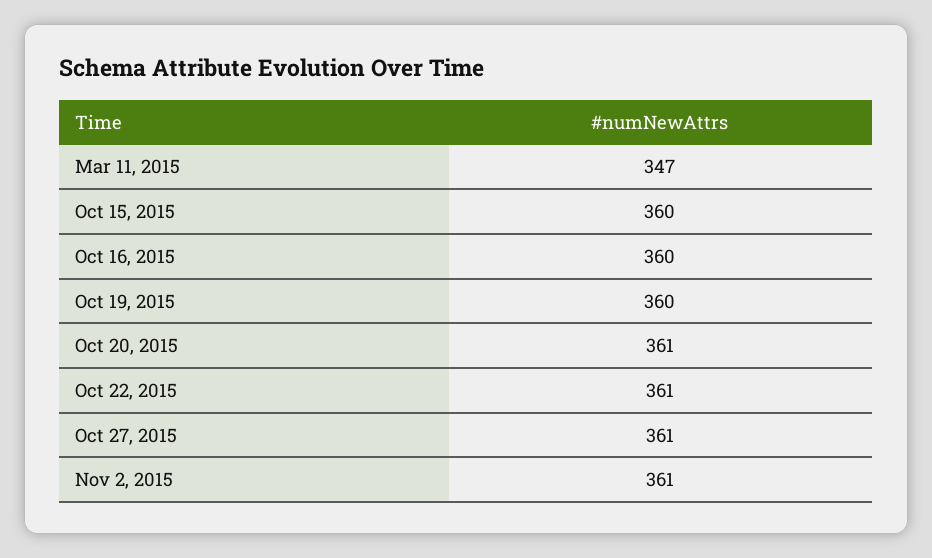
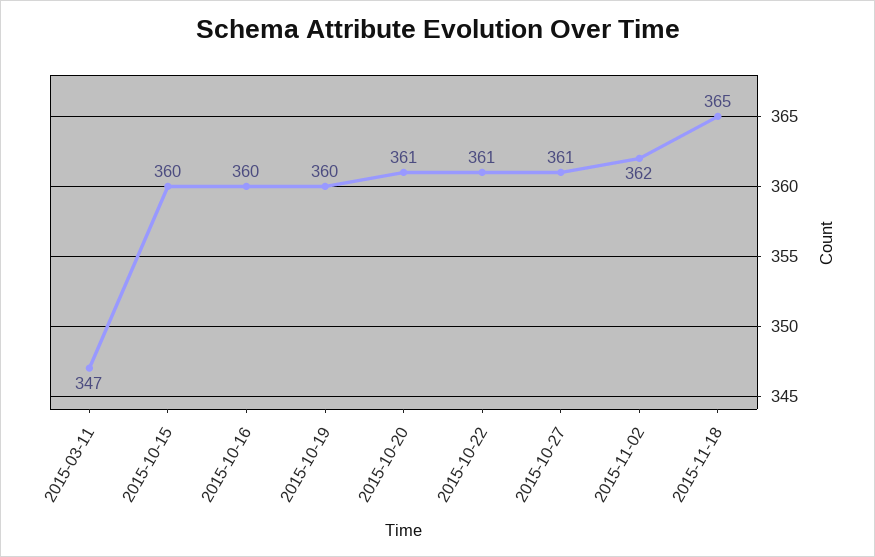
Nov 2, 2015: 361 -> 362
2015-11-18: none -> 365

